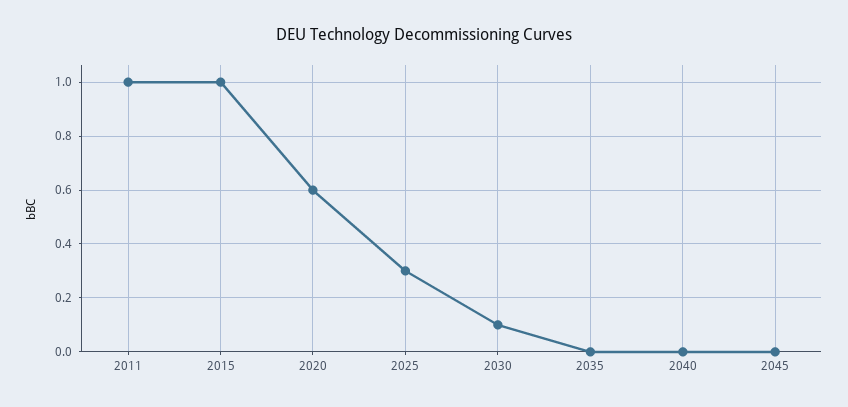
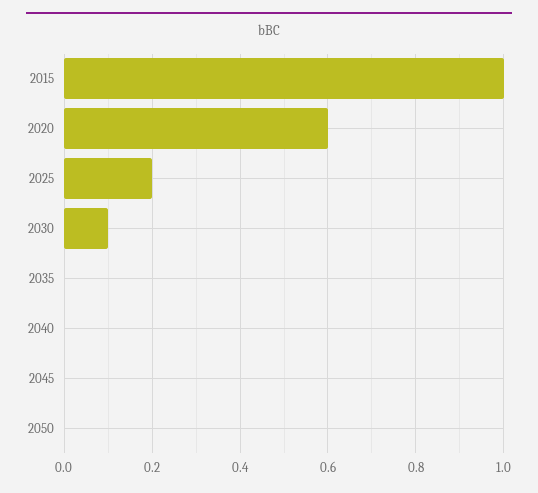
2011: 1 -> none
2025: 0.3 -> 0.2
2050: none -> 0

